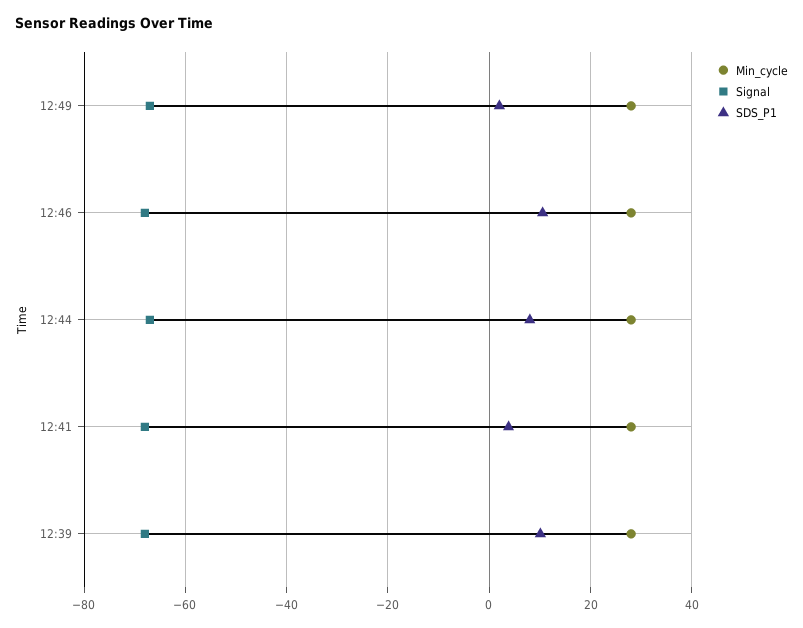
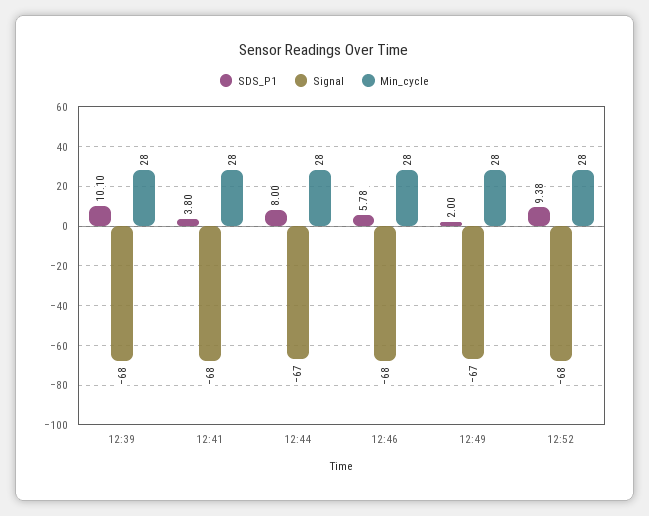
SDS_P1, 12:46: 10 -> 5.78
SDS_P1, 12:52: none -> 9.38
Signal, 12:52: none -> -68
Min_cycle, 12:52: none -> 28

